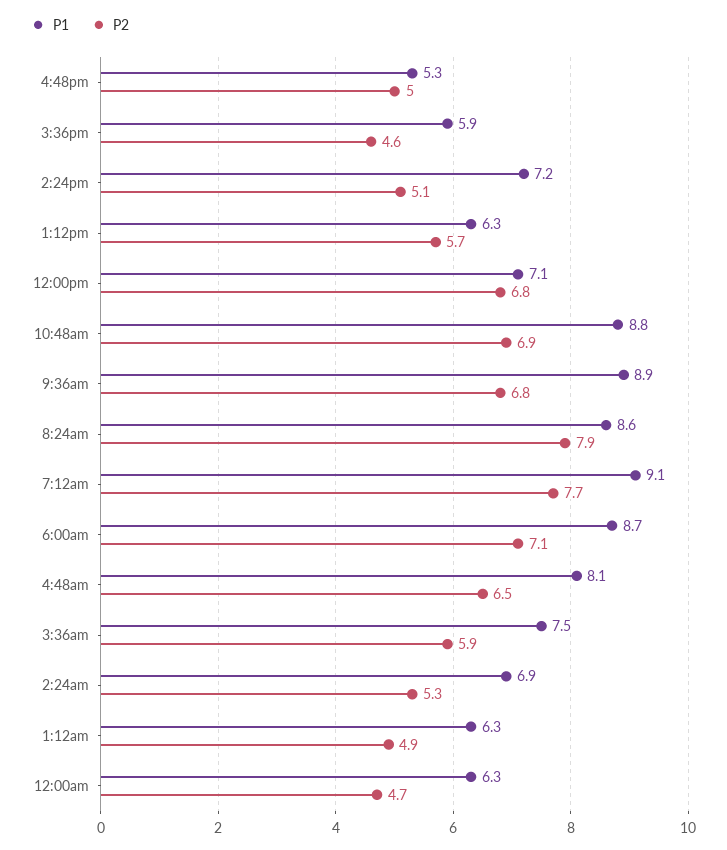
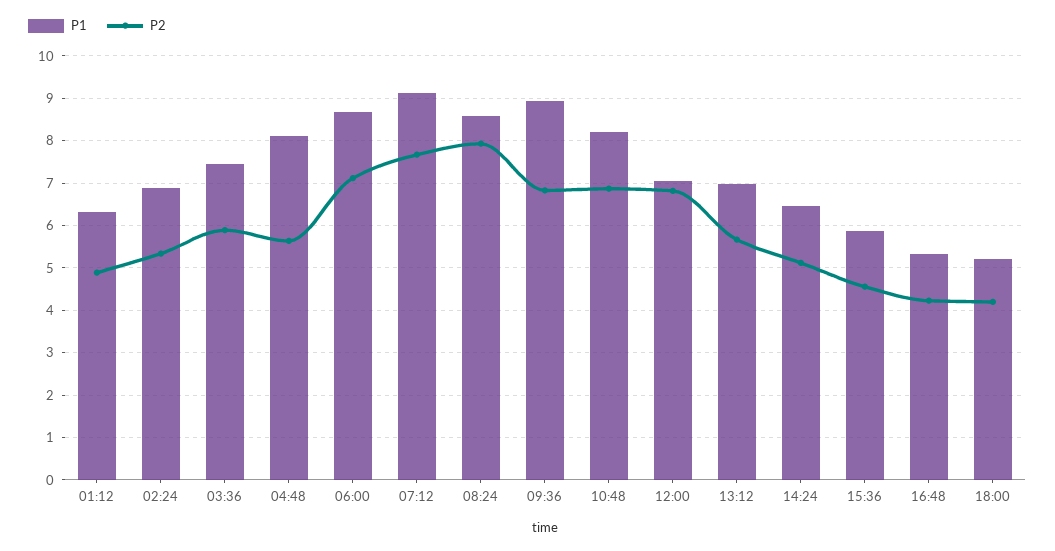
P2, 4:48pm: 5 -> 4.2
P1, 2:24pm: 7.2 -> 6.4
P1, 1:12pm: 6.3 -> 7
P1, 10:48am: 8.8 -> 8.2
P2, 4:48am: 6.5 -> 5.6
P1, 12:00am: 6.3 -> none
P2, 12:00am: 4.7 -> none
P1, 18:00: none -> 5.2
P2, 18:00: none -> 4.2

